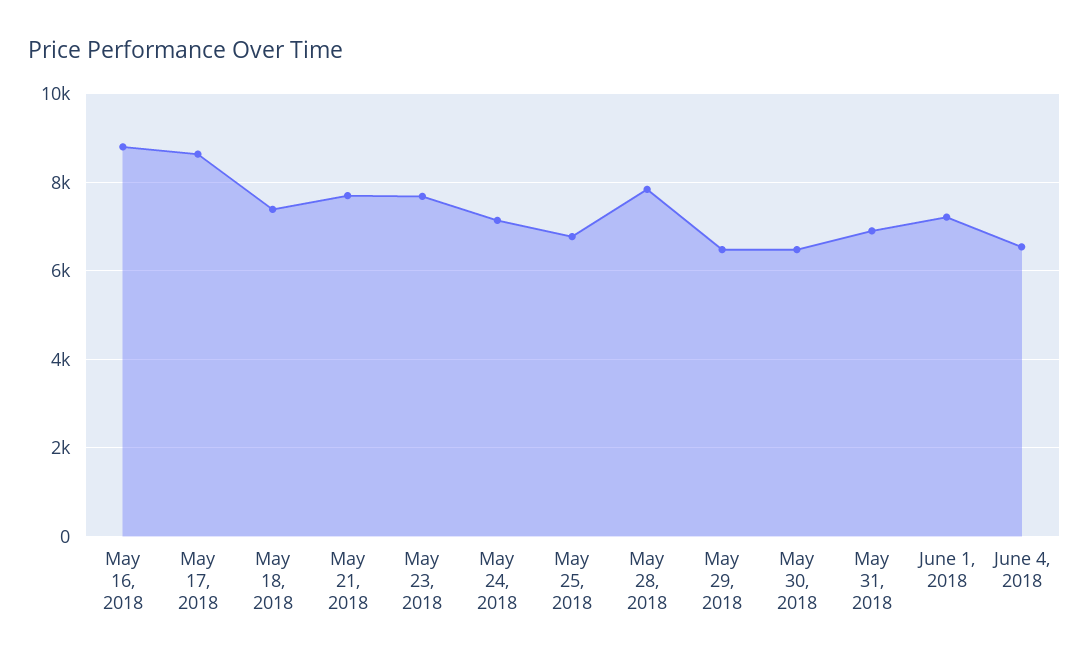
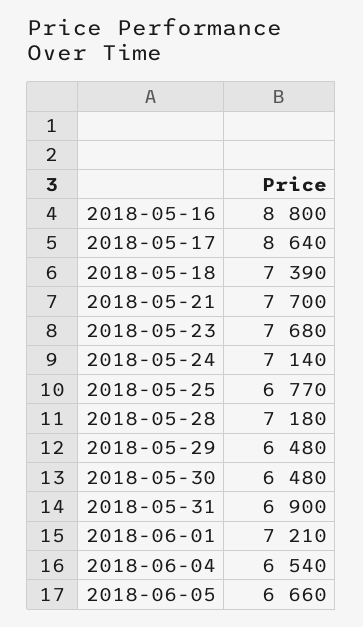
May 28, 2018: 7800 -> 7180
2018-06-05: none -> 6660

